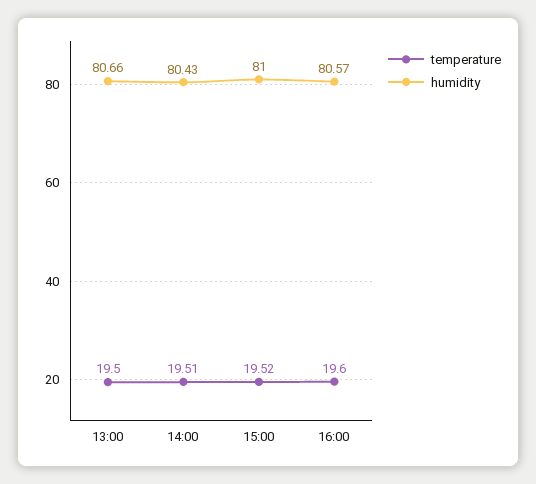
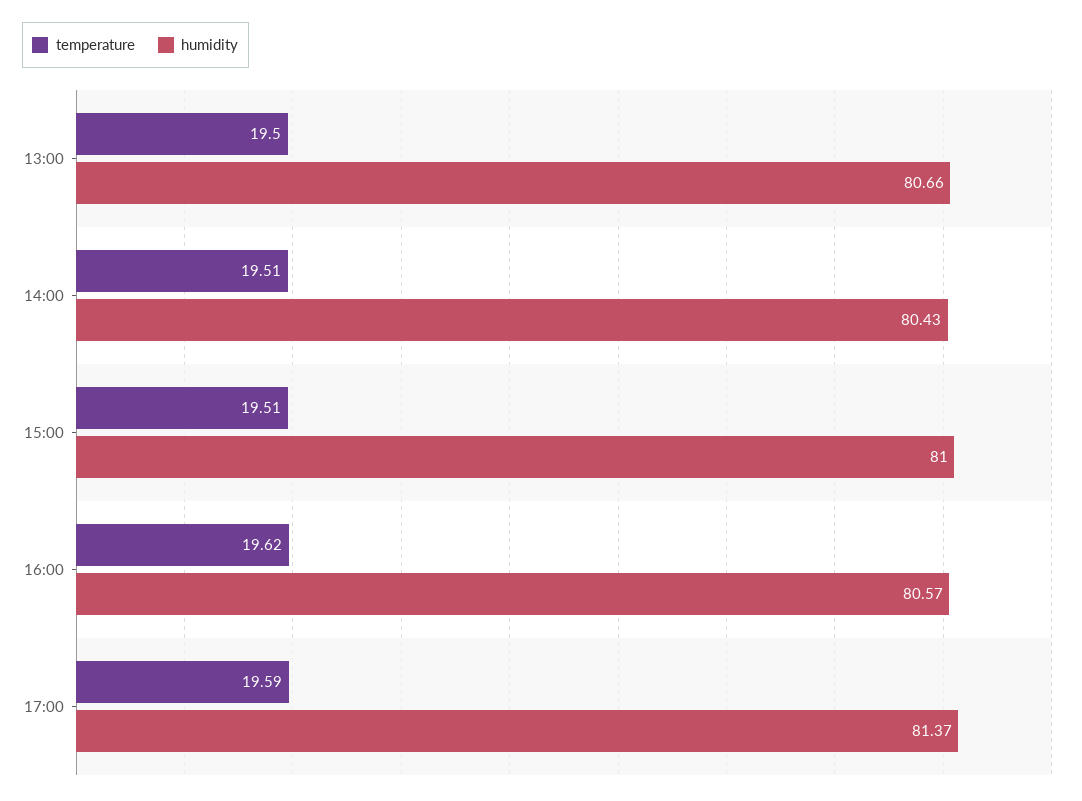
temperature, 15:00: 19.52 -> 19.51
temperature, 16:00: 19.6 -> 19.62
temperature, 17:00: none -> 19.59
humidity, 17:00: none -> 81.37

